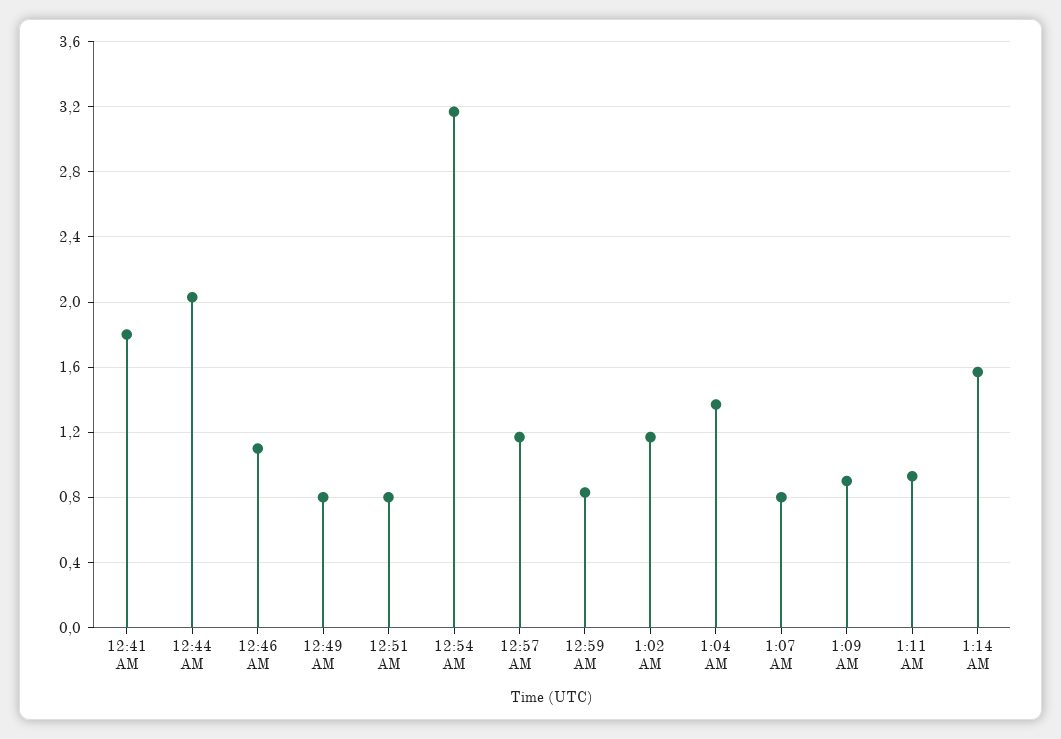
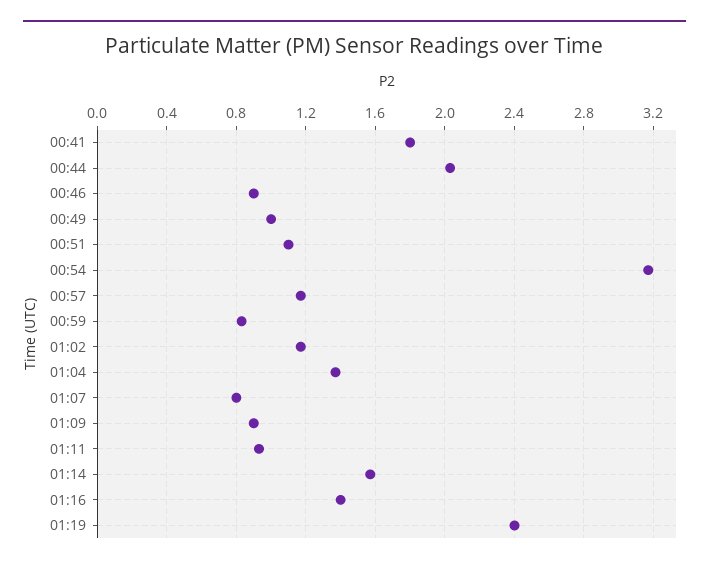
12:46 AM: 1.1 -> 0.9
12:49 AM: 0.8 -> 1
12:51 AM: 0.8 -> 1.1
01:16: none -> 1.4
01:19: none -> 2.4

